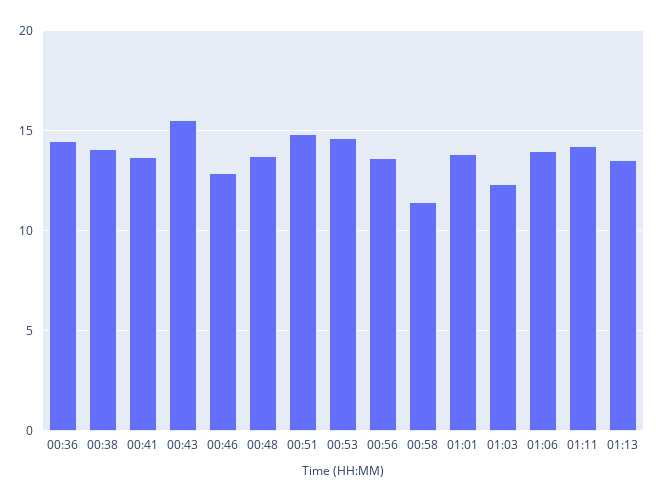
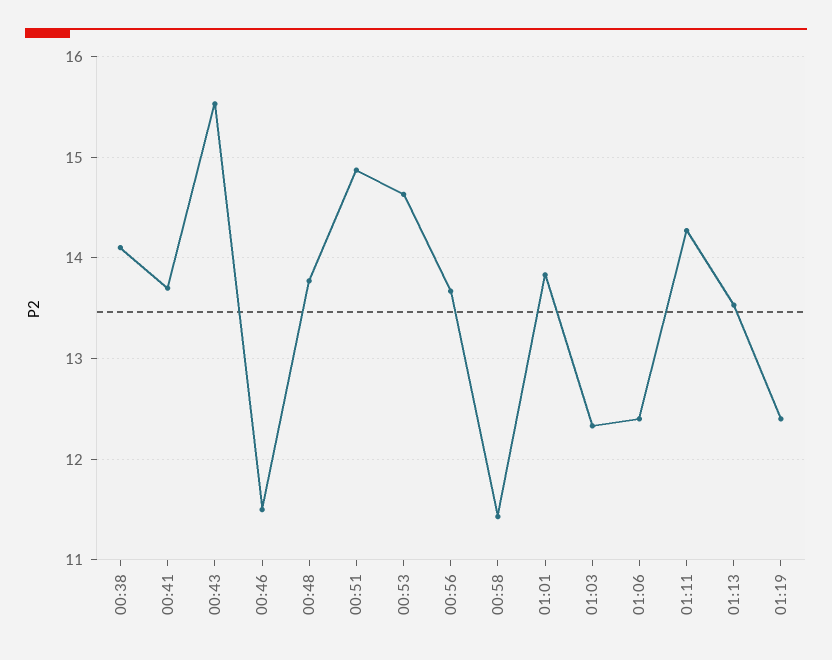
00:36: 14.5 -> none
00:46: 13 -> 11.5
01:06: 14 -> 12.4
01:19: none -> 12.4

